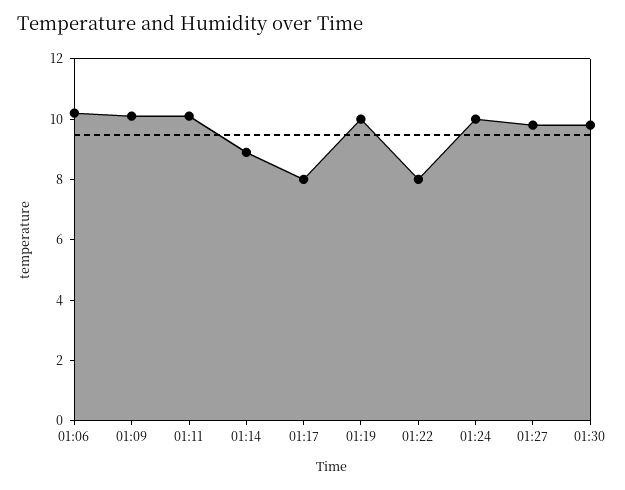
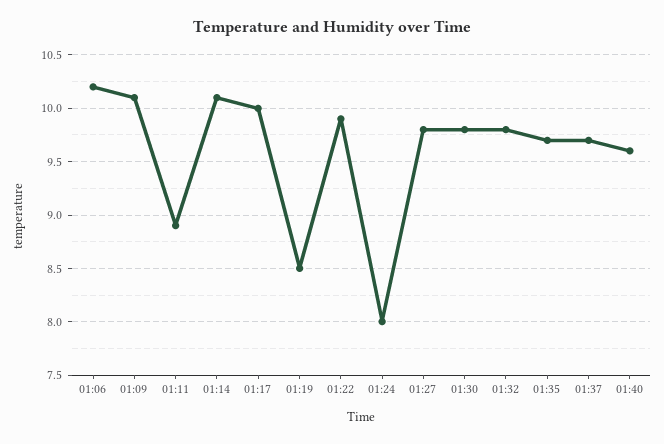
01:11: 10 -> 8.9
01:14: 9 -> 10.1
01:17: 8 -> 10
01:19: 10 -> 8.5
01:22: 8 -> 9.9
01:24: 10 -> 8
01:32: none -> 9.8
01:35: none -> 9.7
01:37: none -> 9.7
01:40: none -> 9.6

